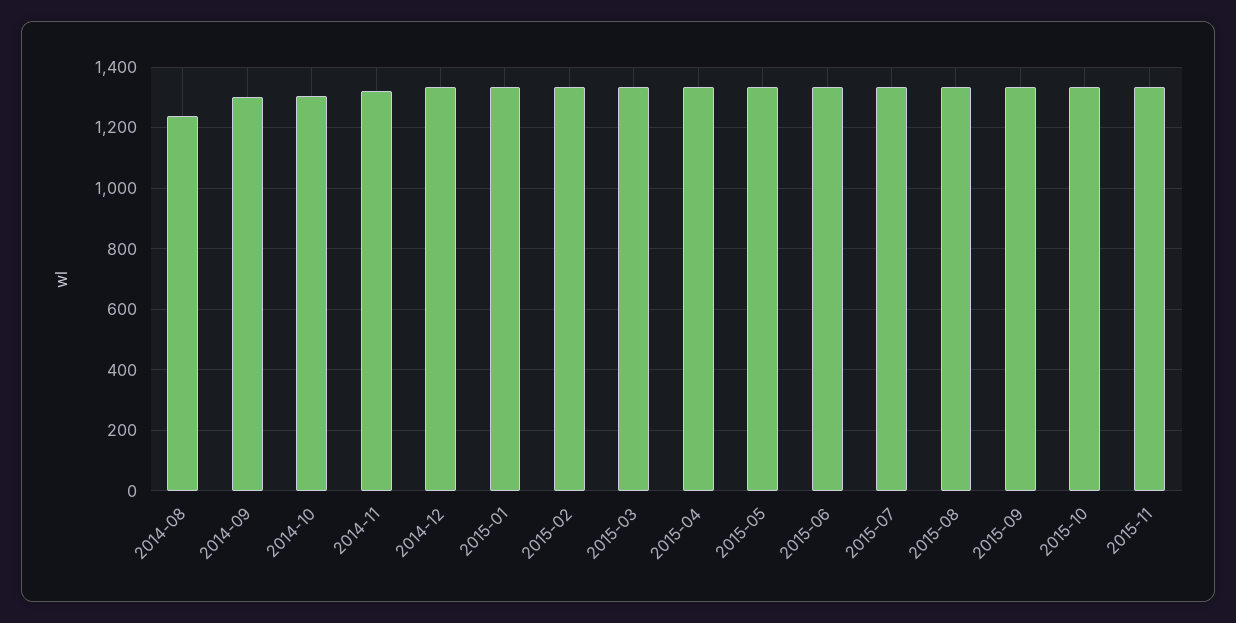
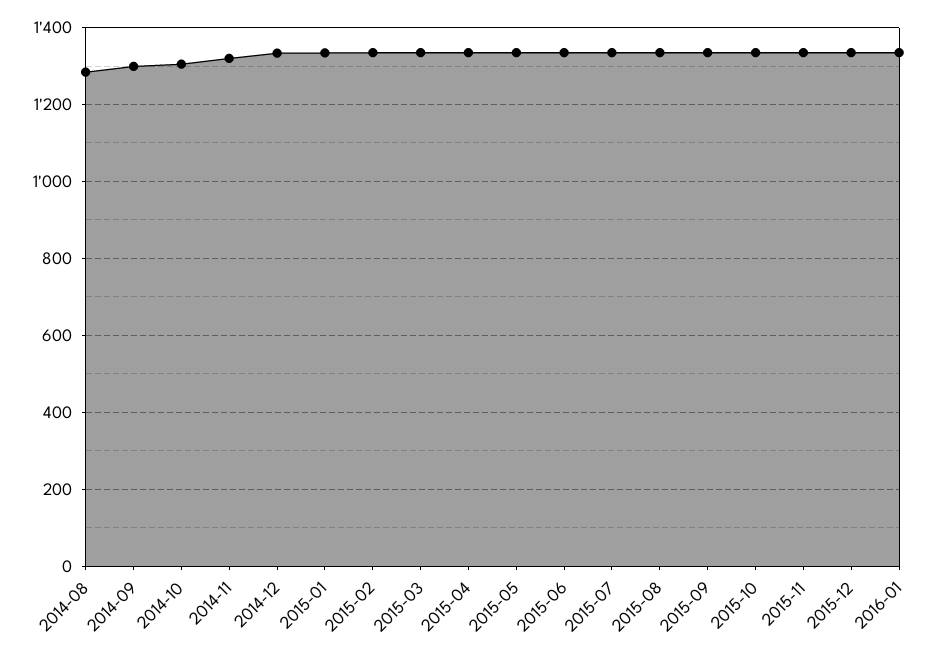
2014-08: 1240 -> 1280
2015-12: none -> 1340
2016-01: none -> 1340

